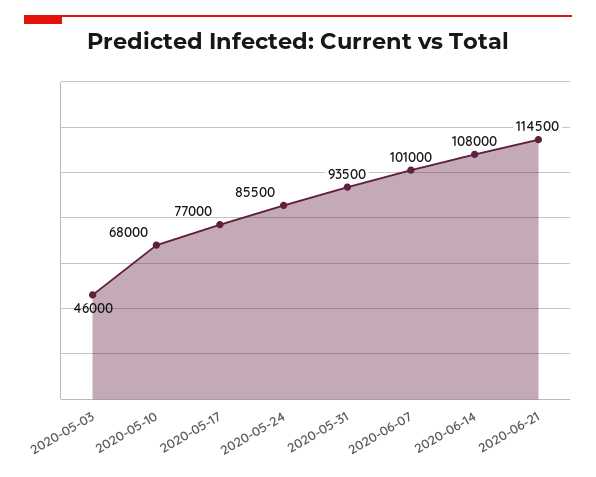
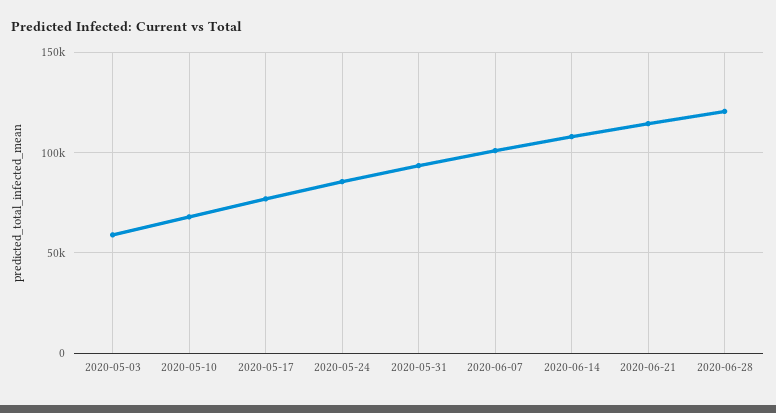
2020-05-03: 46000 -> 60000
2020-06-28: none -> 120000

